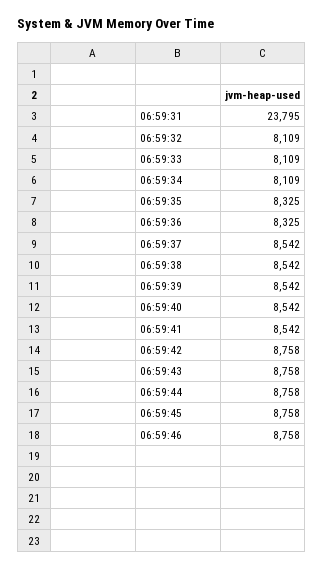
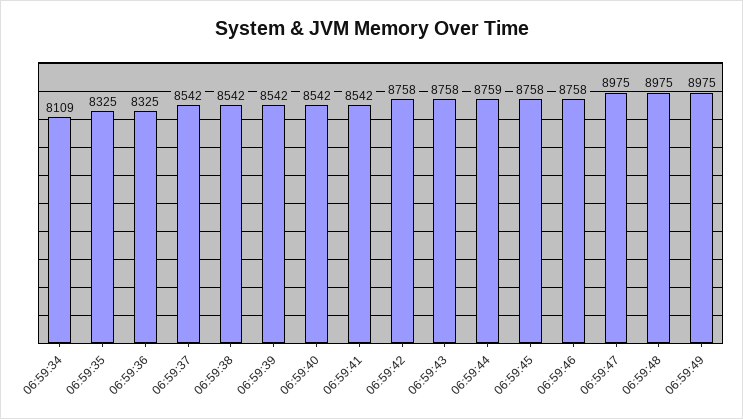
06:59:31: 23795 -> none
06:59:32: 8109 -> none
06:59:33: 8109 -> none
06:59:44: 8758 -> 8759
06:59:47: none -> 8975
06:59:48: none -> 8975
06:59:49: none -> 8975

